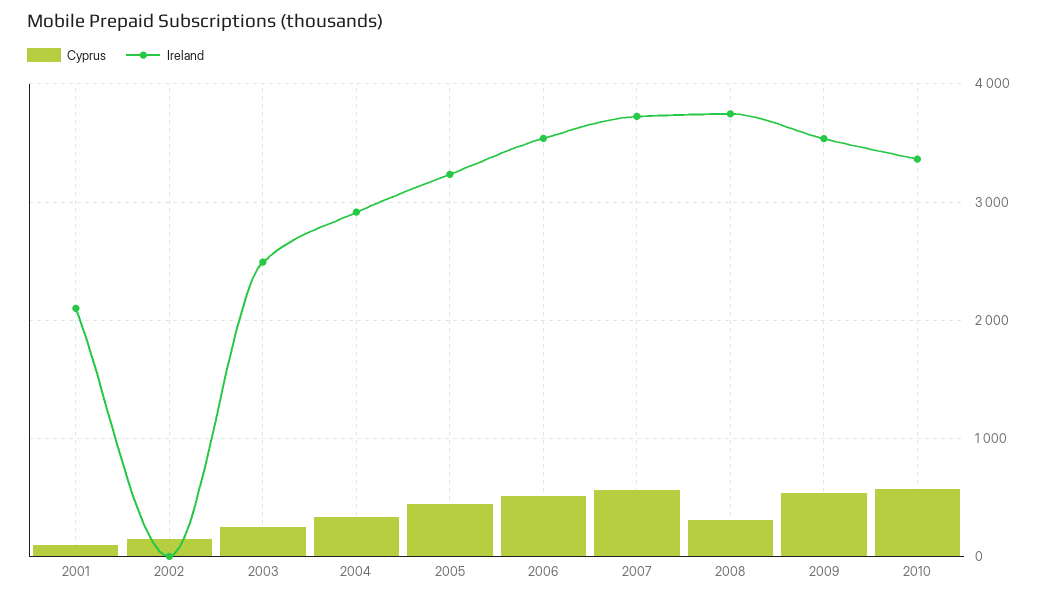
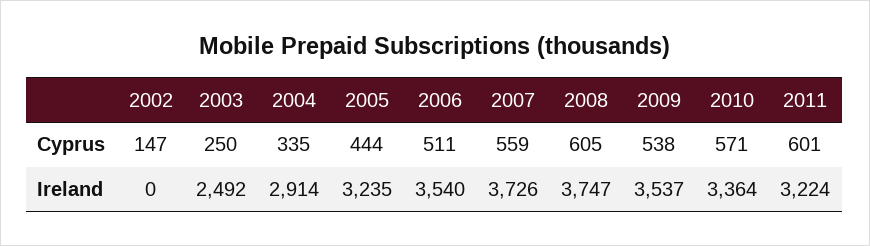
Cyprus, 2001: 100 -> none
Ireland, 2001: 2100 -> none
Cyprus, 2008: 300 -> 605
Cyprus, 2011: none -> 601
Ireland, 2011: none -> 3224

